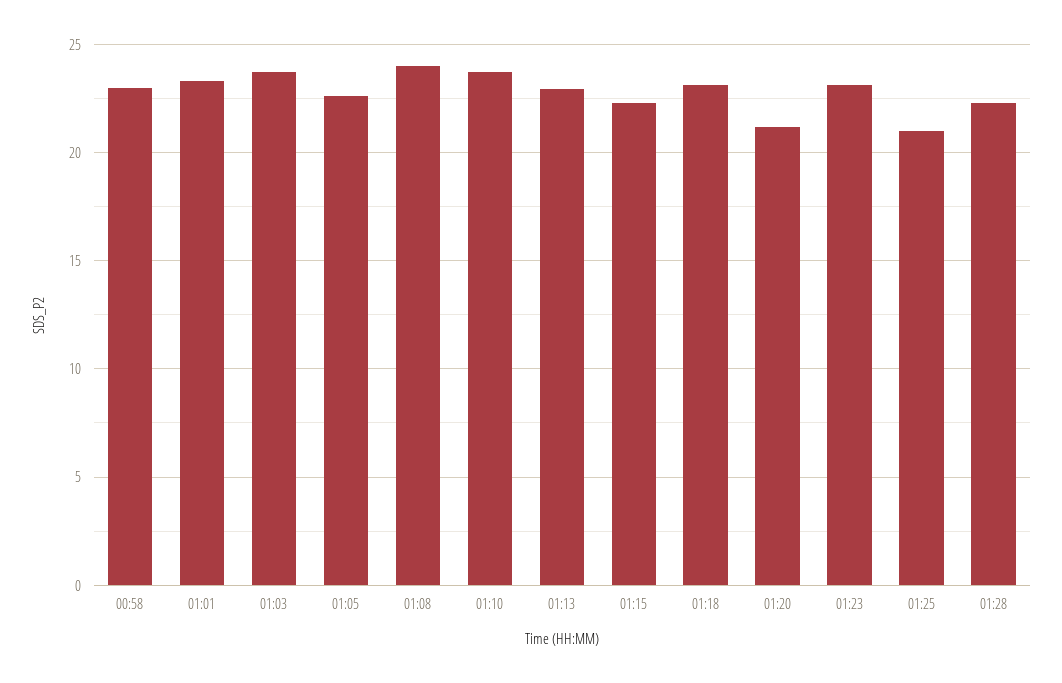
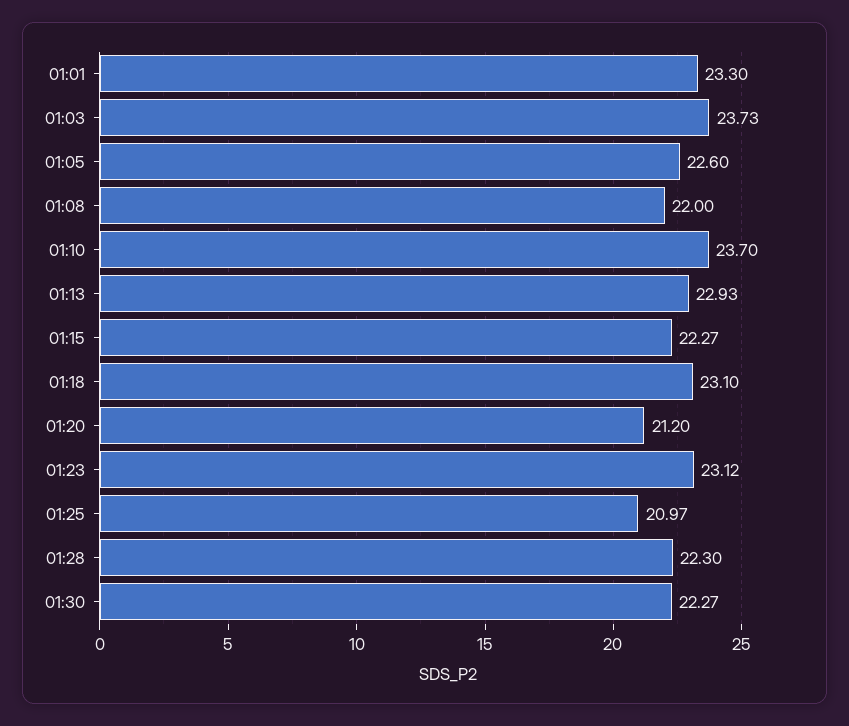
00:58: 23 -> none
01:08: 24 -> 22
01:30: none -> 22.27

